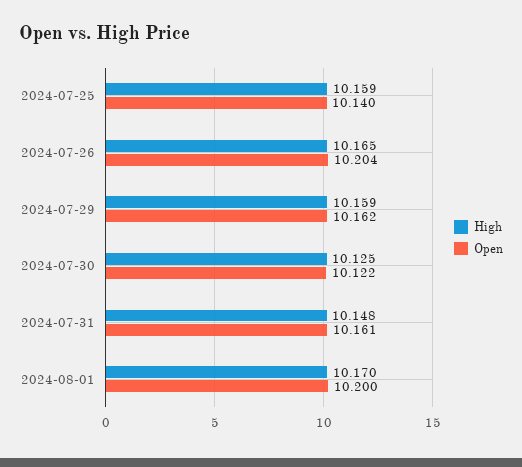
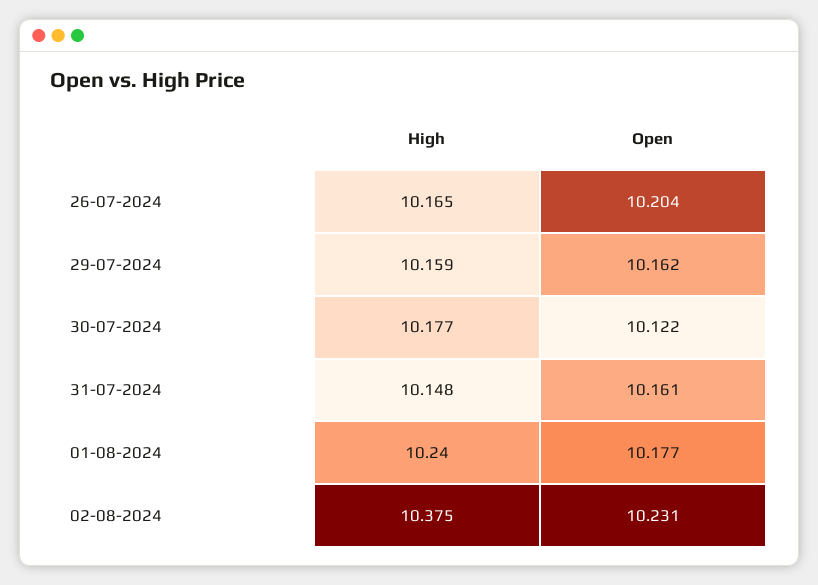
High, 2024-07-25: 10.159 -> none
Open, 2024-07-25: 10.14 -> none
High, 2024-07-30: 10.125 -> 10.177
High, 2024-08-01: 10.17 -> 10.24
Open, 2024-08-01: 10.2 -> 10.177
High, 02-08-2024: none -> 10.375
Open, 02-08-2024: none -> 10.231

